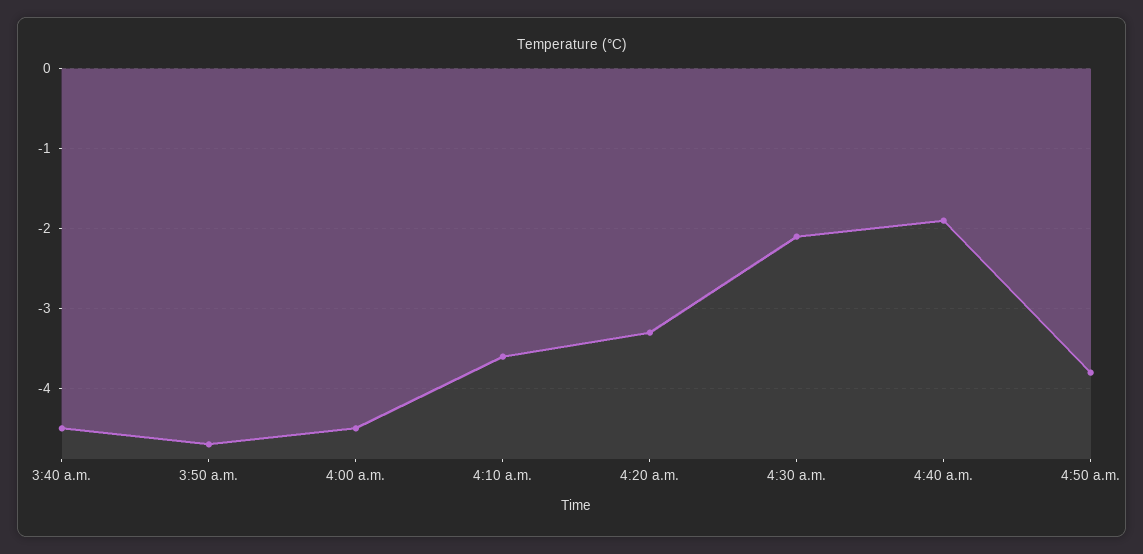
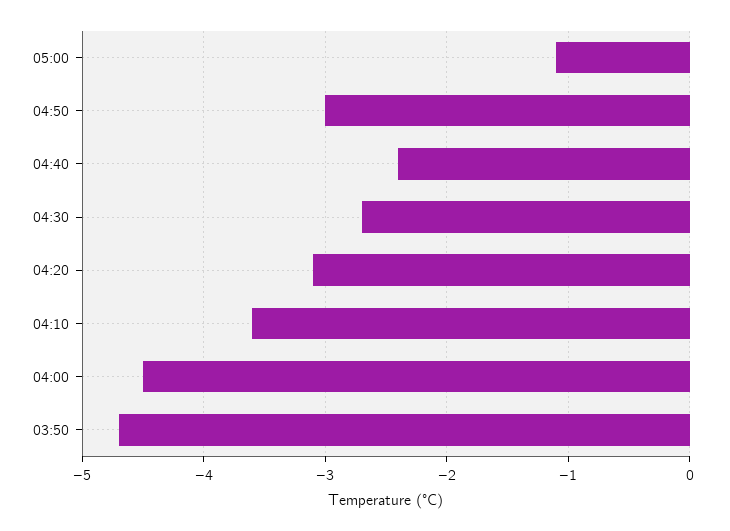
3:40 a.m.: -4.5 -> none
4:20 a.m.: -3.3 -> -3.1
4:30 a.m.: -2.1 -> -2.7
4:40 a.m.: -1.9 -> -2.4
4:50 a.m.: -3.8 -> -3
05:00: none -> -1.1

